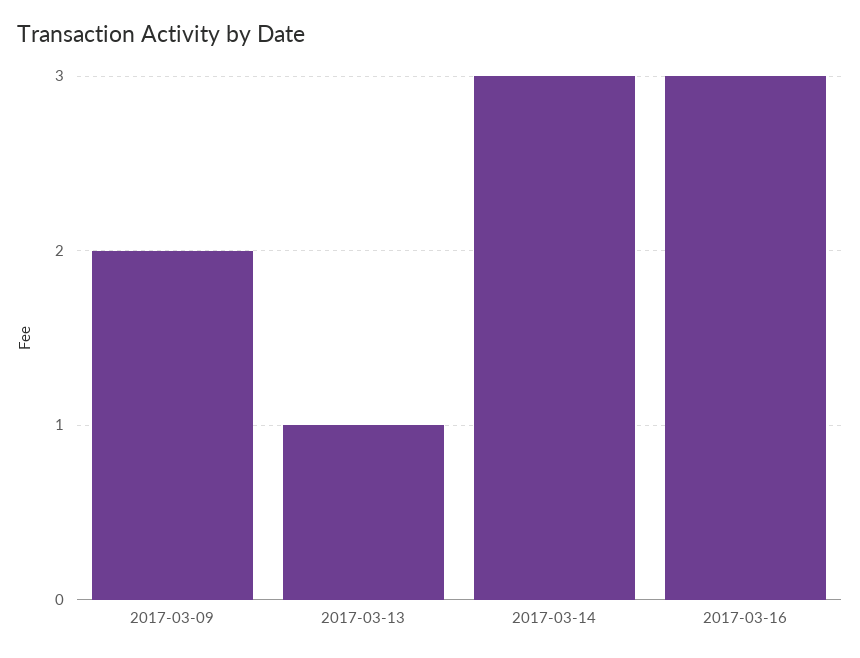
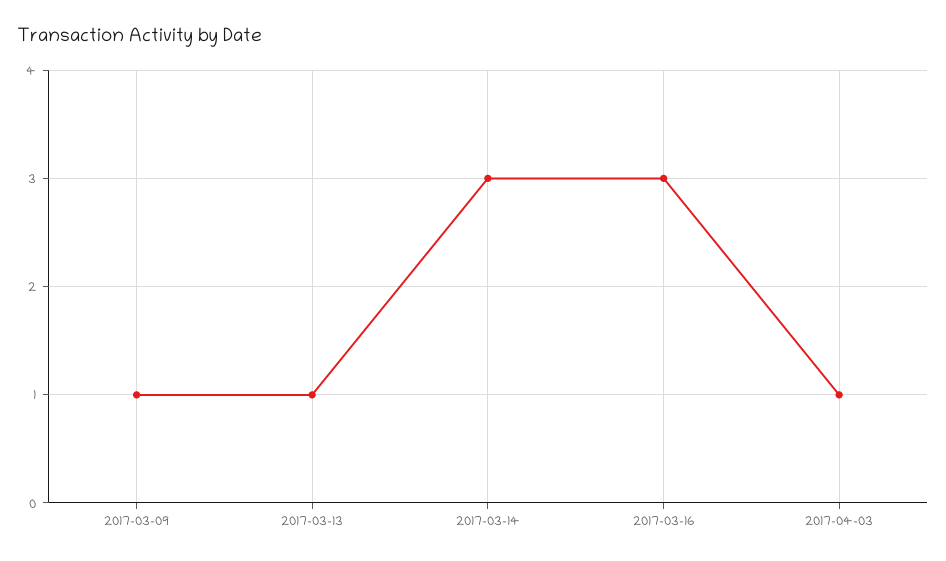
2017-03-09: 2 -> 1
2017-04-03: none -> 1

